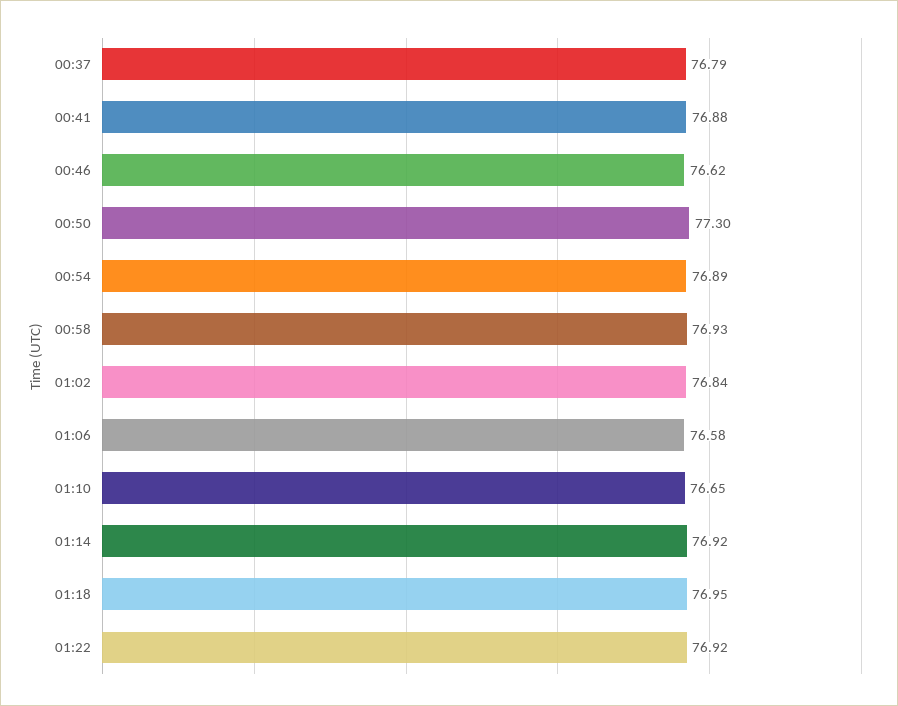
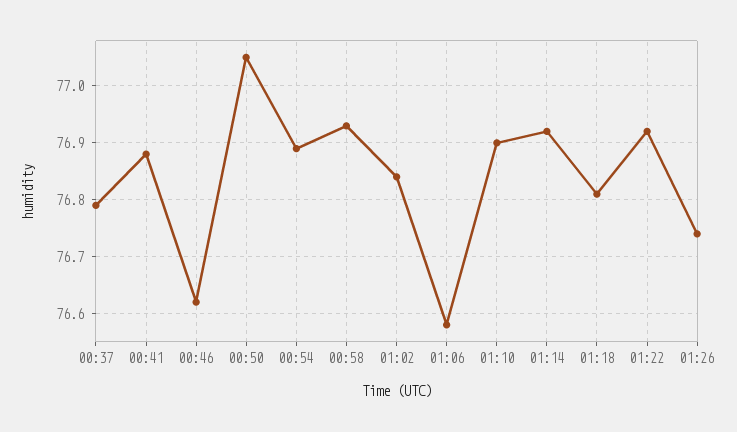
00:50: 77.3 -> 77.05
01:10: 76.65 -> 76.9
01:18: 76.95 -> 76.8
01:26: none -> 76.75

